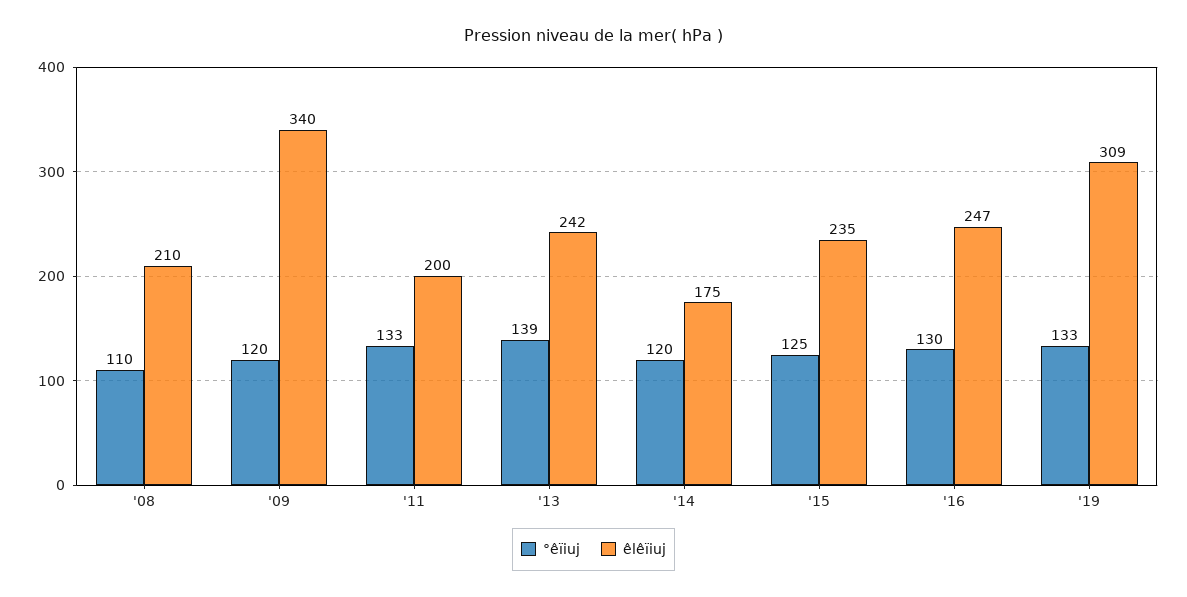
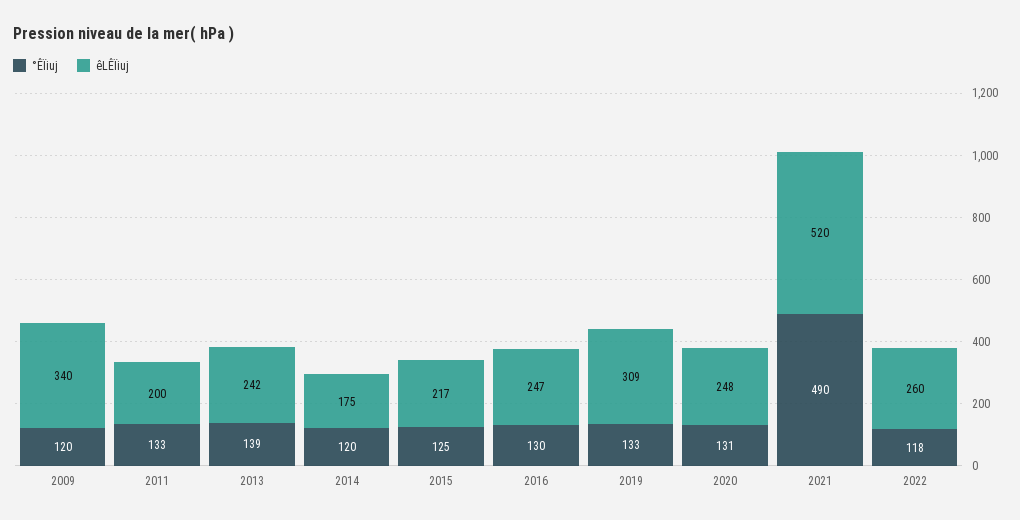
°êïiuj, '08: 110 -> none
êlêïiuj, '08: 210 -> none
êlêïiuj, '15: 235 -> 217
°êïiuj, 2020: none -> 131
êlêïiuj, 2020: none -> 248
°êïiuj, 2021: none -> 490
êlêïiuj, 2021: none -> 520
°êïiuj, 2022: none -> 118
êlêïiuj, 2022: none -> 260

